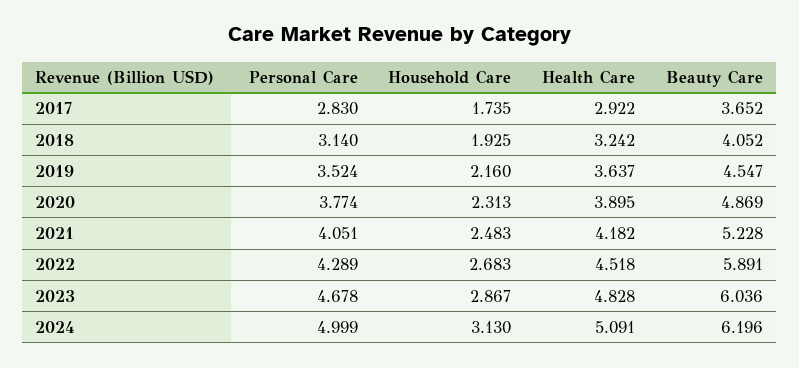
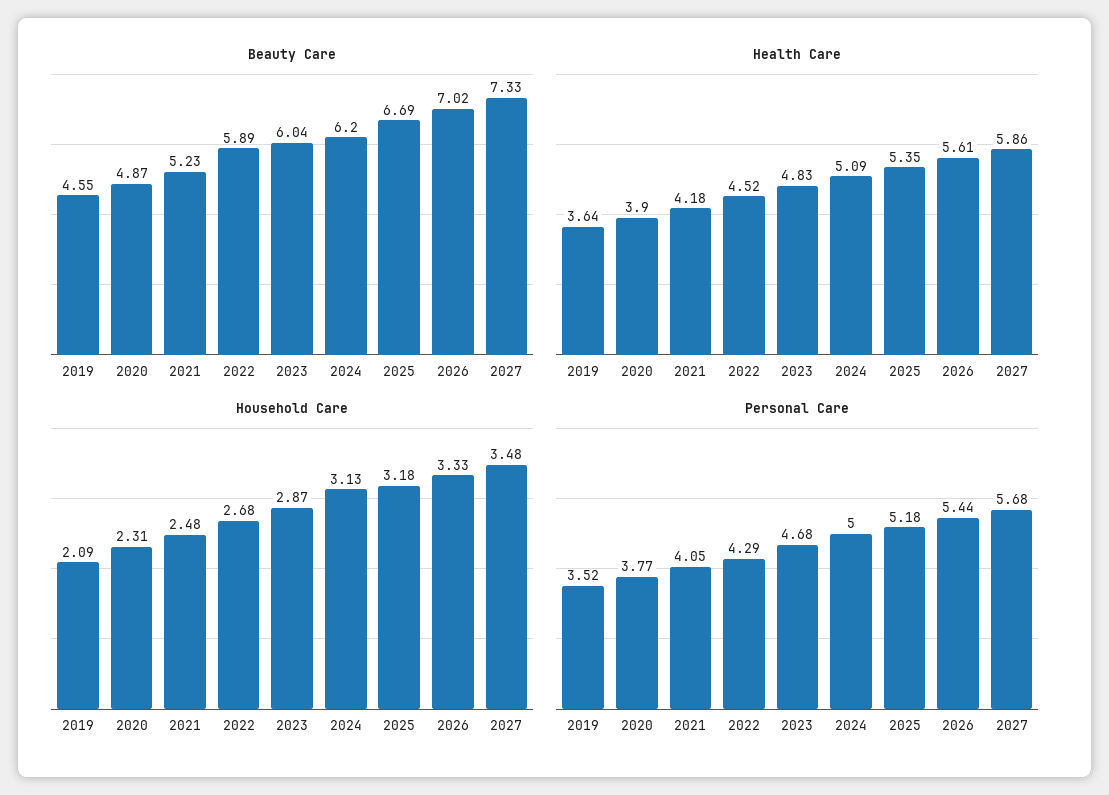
Personal Care, 2017: 2.83 -> none
Household Care, 2017: 1.735 -> none
Health Care, 2017: 2.922 -> none
Beauty Care, 2017: 3.652 -> none
Personal Care, 2018: 3.14 -> none
Household Care, 2018: 1.925 -> none
Health Care, 2018: 3.242 -> none
Beauty Care, 2018: 4.052 -> none
Household Care, 2019: 2.16 -> 2.09
Beauty Care, 2025: none -> 6.69
Beauty Care, 2026: none -> 7.02
Beauty Care, 2027: none -> 7.33
Health Care, 2025: none -> 5.35
Health Care, 2026: none -> 5.61
Health Care, 2027: none -> 5.86
Household Care, 2025: none -> 3.18
Household Care, 2026: none -> 3.33
Household Care, 2027: none -> 3.48
Personal Care, 2025: none -> 5.18
Personal Care, 2026: none -> 5.44
Personal Care, 2027: none -> 5.68

